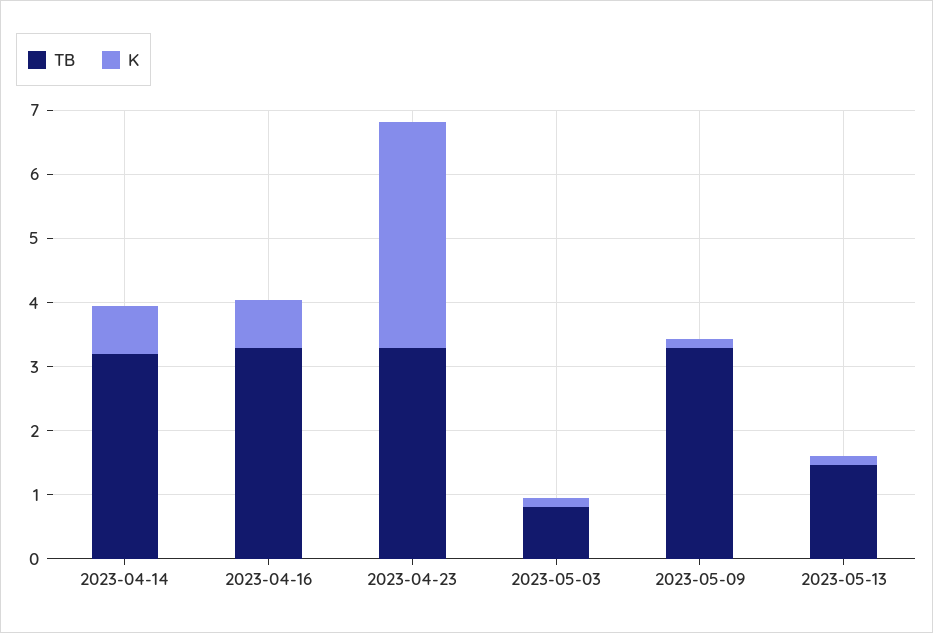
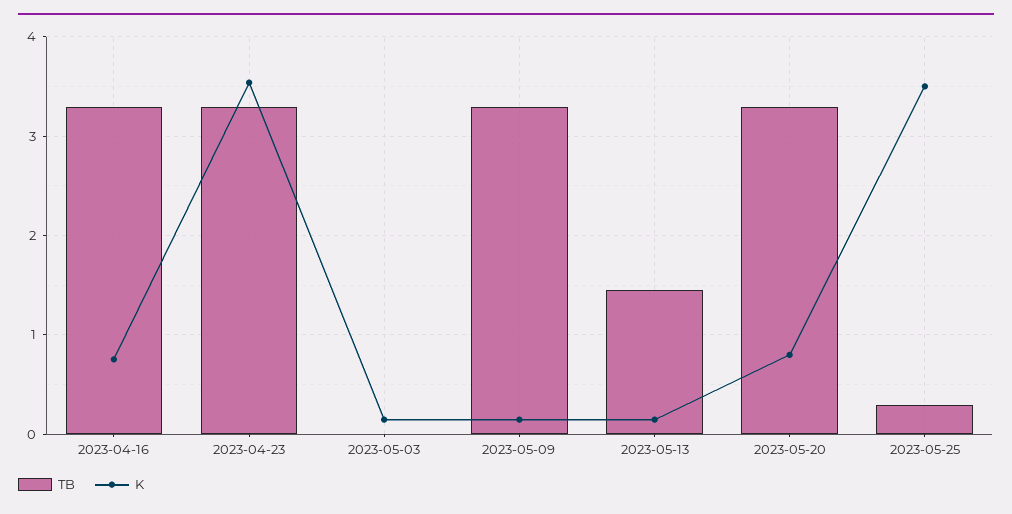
TB, 2023-04-14: 3.2 -> none
K, 2023-04-14: 0.8 -> none
TB, 2023-05-03: 0.8 -> 0
TB, 2023-05-20: none -> 3.3
K, 2023-05-20: none -> 0.8
TB, 2023-05-25: none -> 0.3
K, 2023-05-25: none -> 3.5

